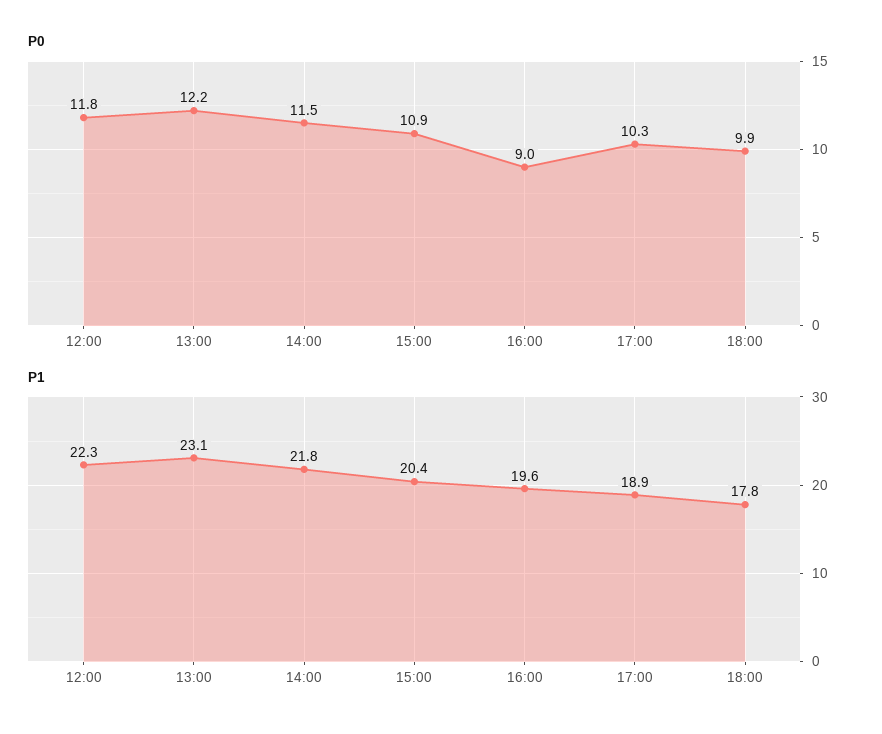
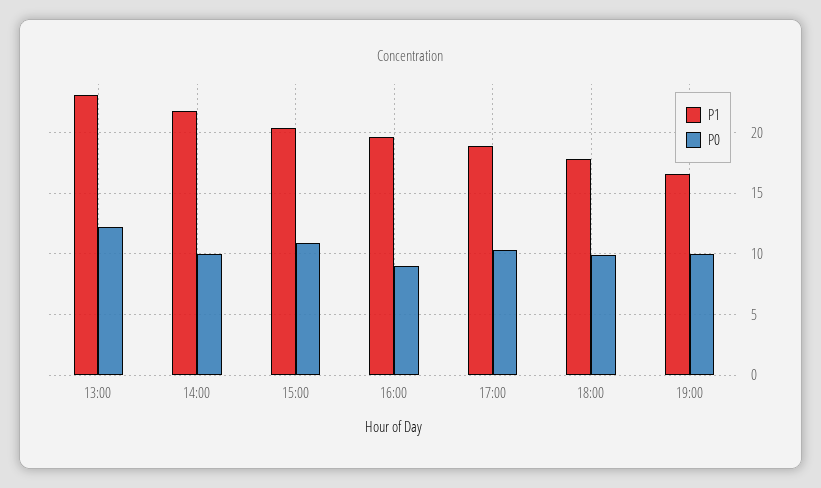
P0, 12:00: 11.8 -> none
P0, 14:00: 11.5 -> 10
P1, 12:00: 22.3 -> none
P1, 19:00: none -> 16.5
P0, 19:00: none -> 10

